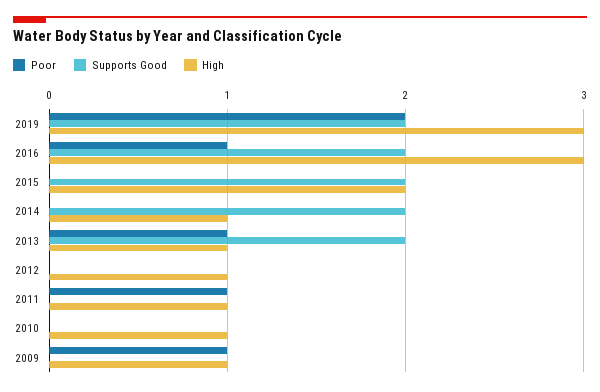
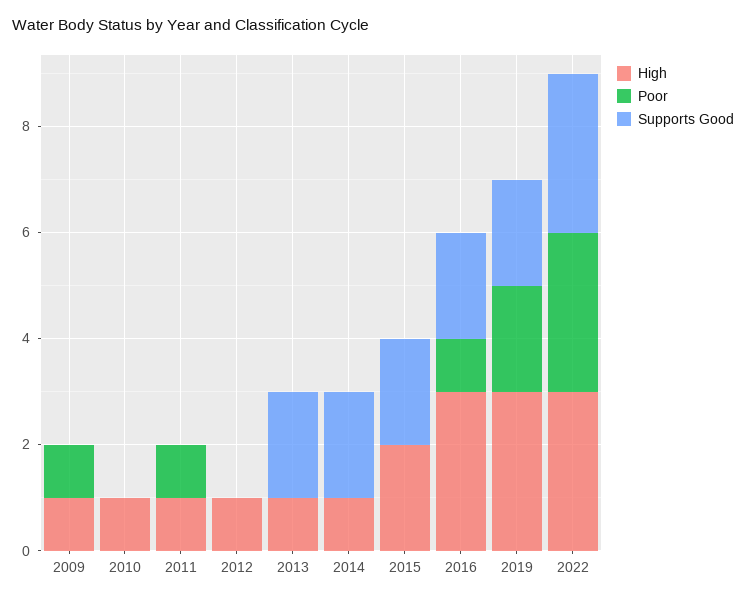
Poor, 2013: 1 -> 0
High, 2022: none -> 3
Poor, 2022: none -> 3
Supports Good, 2022: none -> 3

